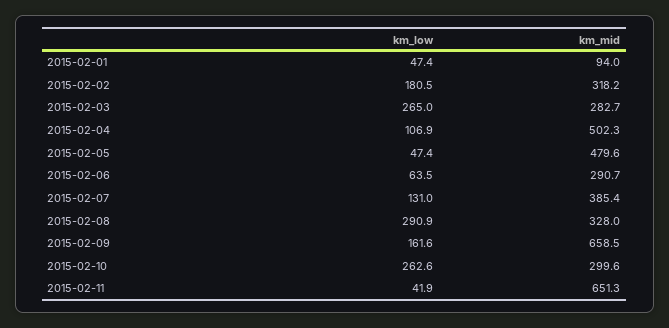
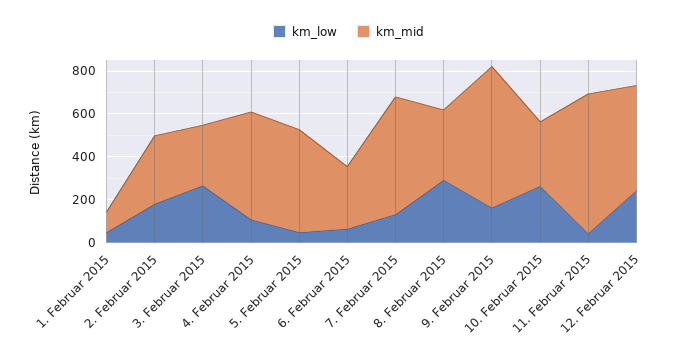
km_mid, 2015-02-07: 385.4 -> 550
km_low, 12. Februar 2015: none -> 250
km_mid, 12. Februar 2015: none -> 500

